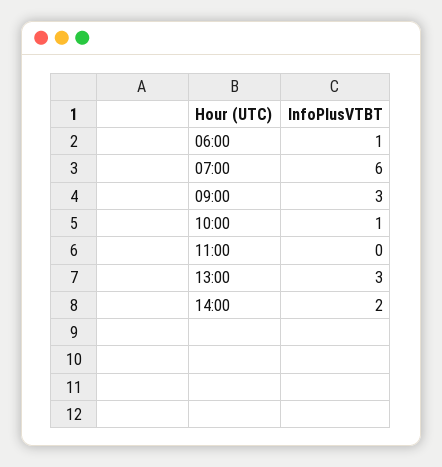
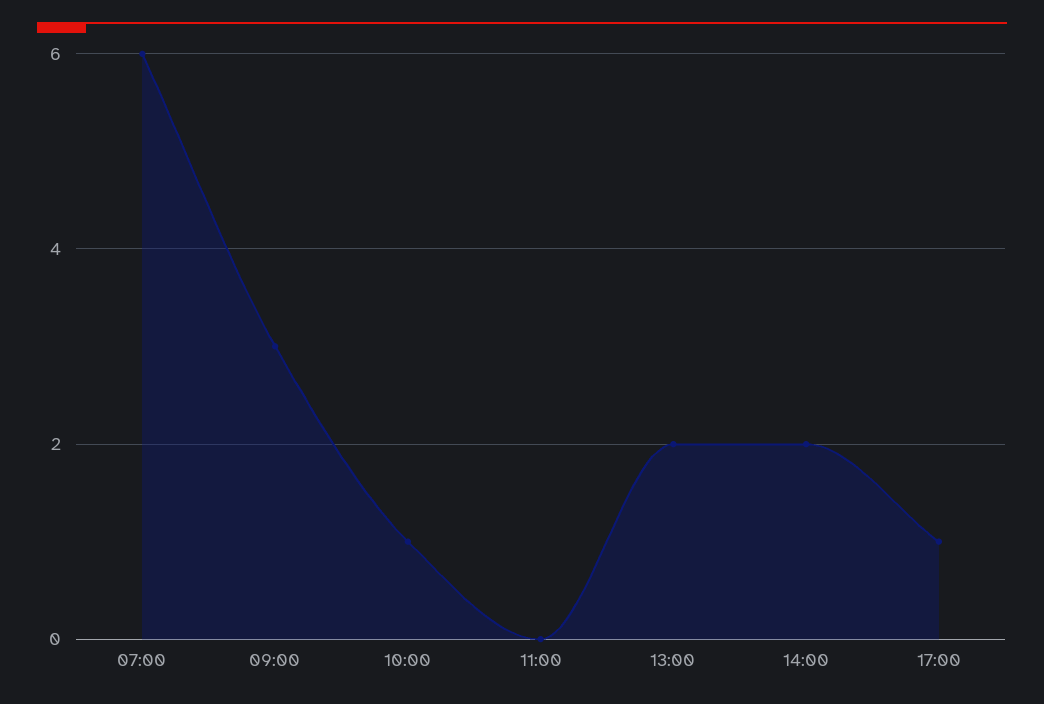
06:00: 1 -> none
13:00: 3 -> 2
17:00: none -> 1

